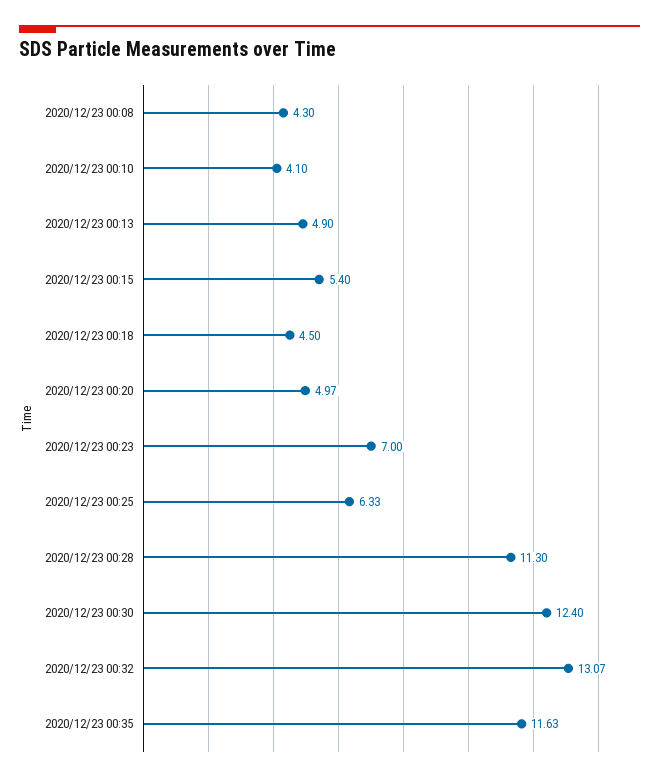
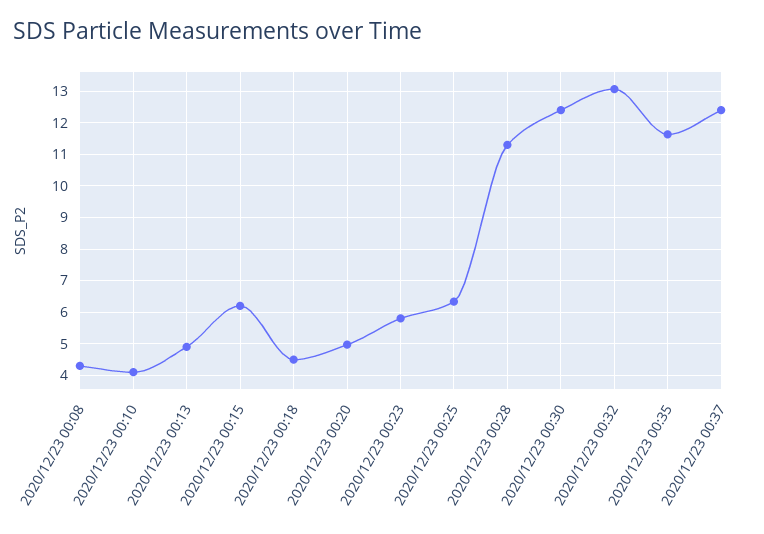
2020/12/23 00:15: 5.4 -> 6.2
2020/12/23 00:23: 7 -> 5.8
2020/12/23 00:37: none -> 12.4

